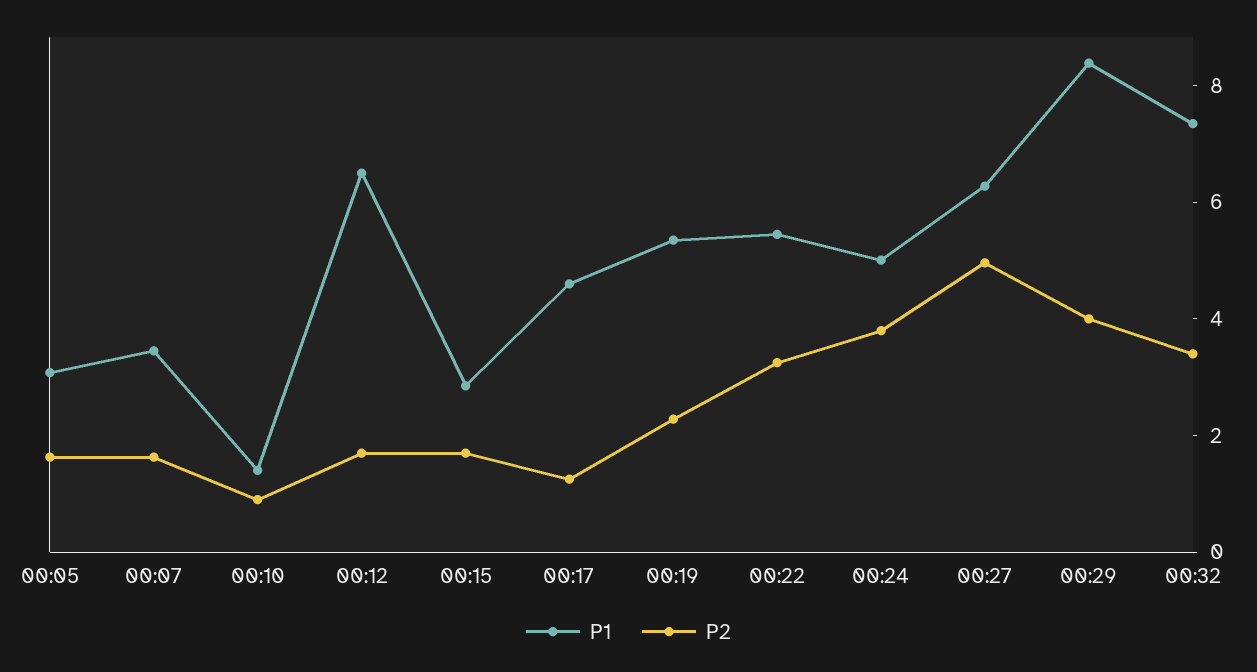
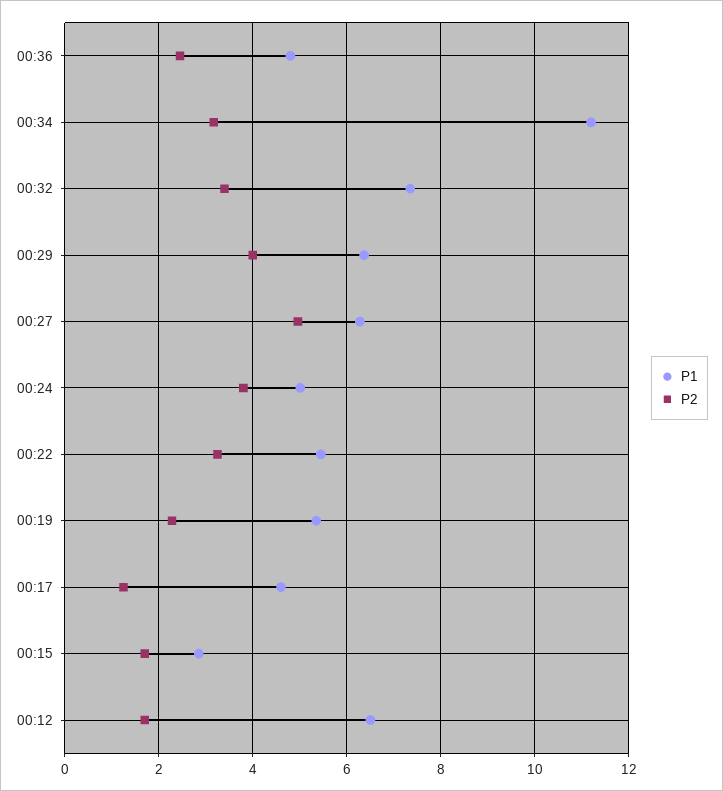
P1, 00:05: 3 -> none
P2, 00:05: 1.5 -> none
P1, 00:07: 3.5 -> none
P2, 00:07: 1.5 -> none
P1, 00:10: 1.5 -> none
P2, 00:10: 1 -> none
P1, 00:29: 8.5 -> 6.4
P1, 00:36: none -> 4.8
P2, 00:36: none -> 2.4
P1, 00:34: none -> 11.2
P2, 00:34: none -> 3.2

